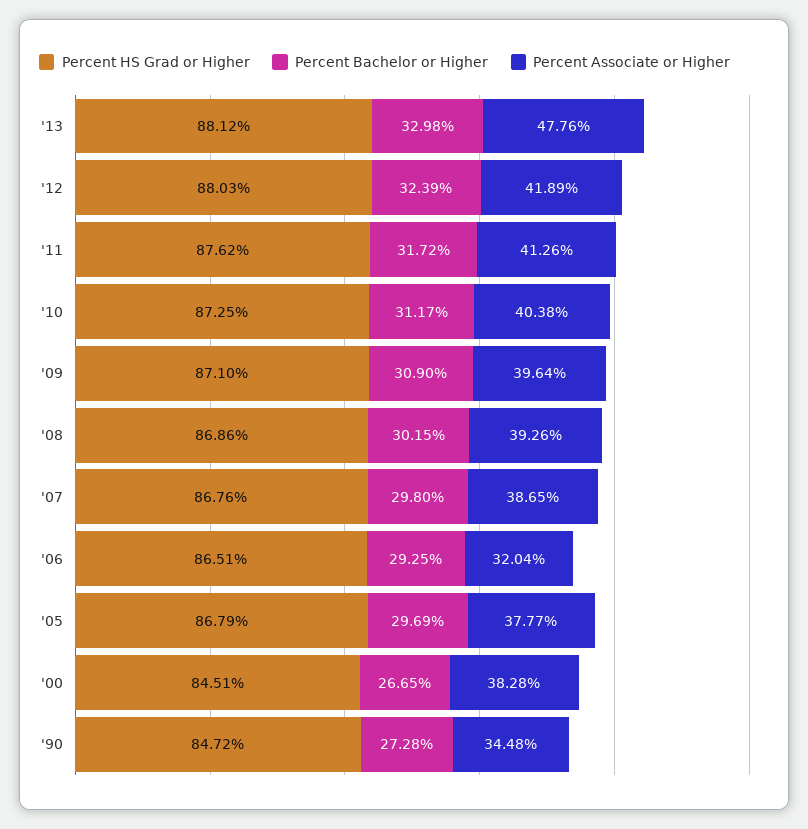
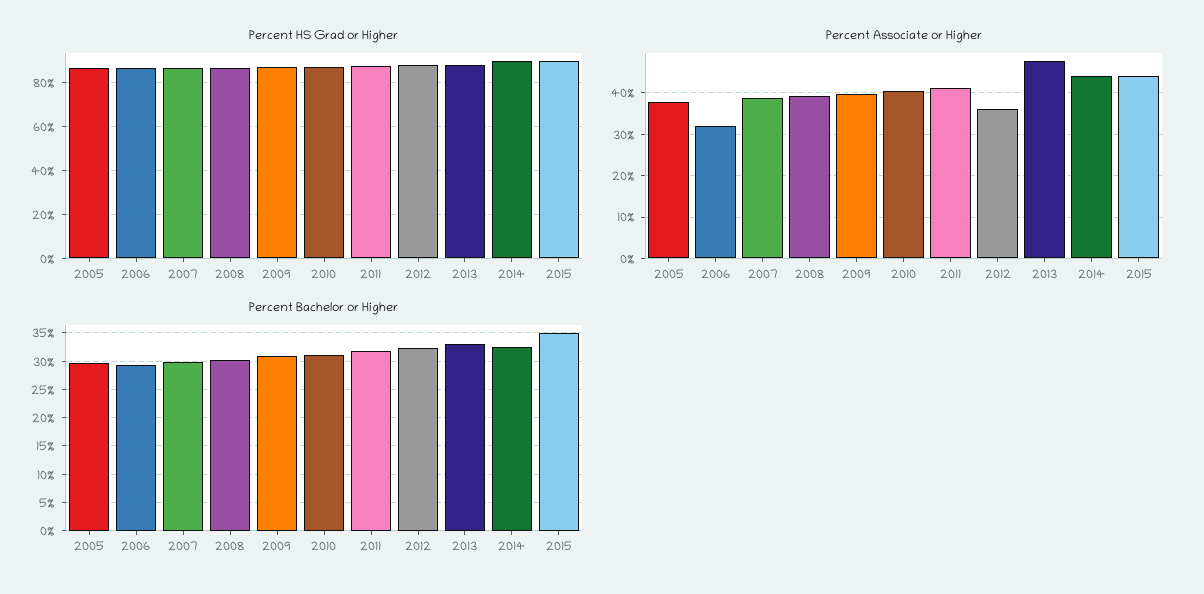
Percent Associate or Higher, '12: 41.89 -> 36
Percent HS Grad or Higher, '00: 84.51 -> none
Percent Bachelor or Higher, '00: 26.65 -> none
Percent Associate or Higher, '00: 38.28 -> none
Percent HS Grad or Higher, '90: 84.72 -> none
Percent Bachelor or Higher, '90: 27.28 -> none
Percent Associate or Higher, '90: 34.48 -> none
Percent HS Grad or Higher, 2014: none -> 90
Percent HS Grad or Higher, 2015: none -> 90
Percent Associate or Higher, 2014: none -> 44
Percent Associate or Higher, 2015: none -> 44
Percent Bachelor or Higher, 2014: none -> 32.5
Percent Bachelor or Higher, 2015: none -> 35

